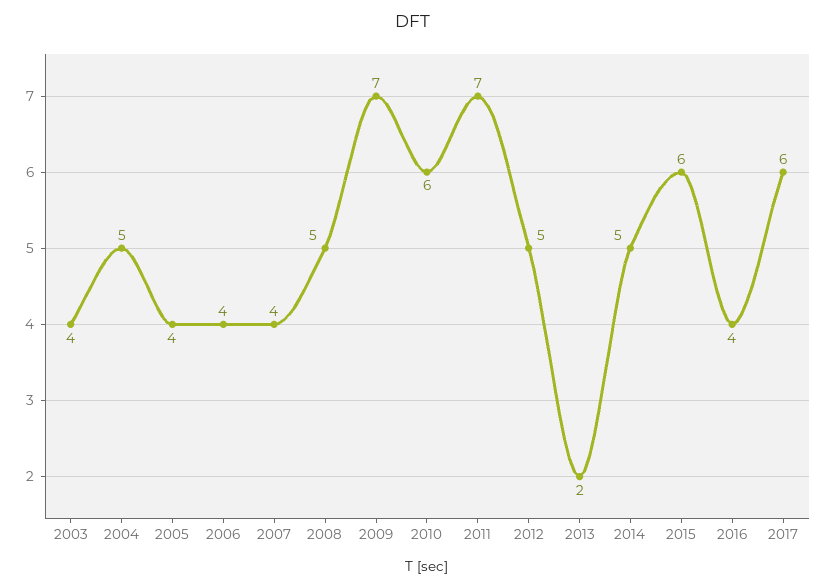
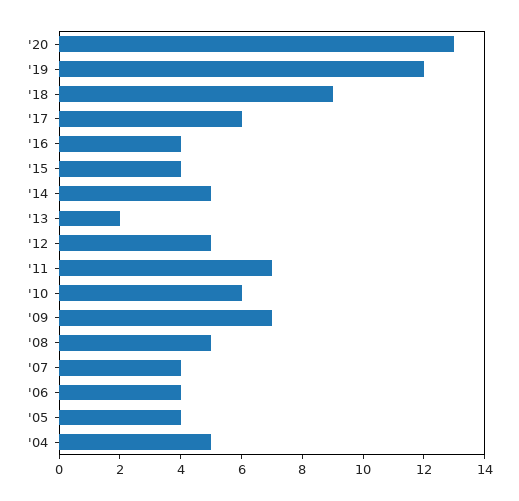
2003: 4 -> none
2015: 6 -> 4
'20: none -> 13
'19: none -> 12
'18: none -> 9

